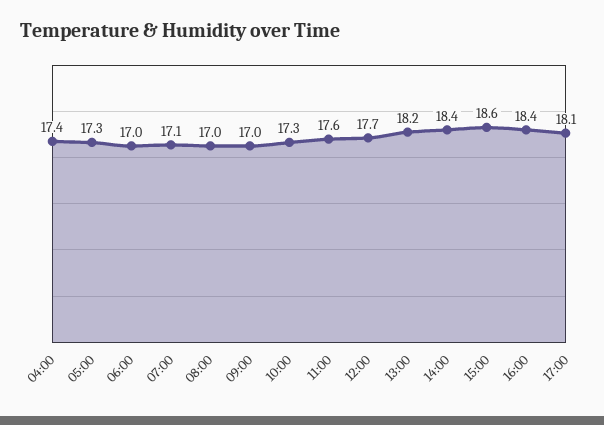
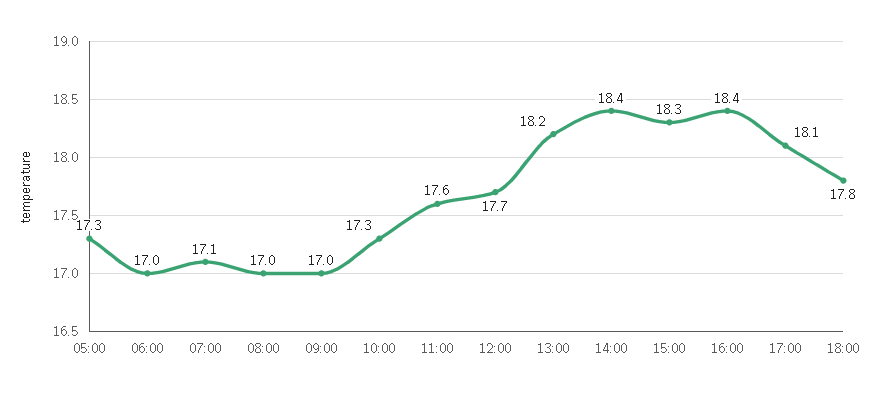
04:00: 17.4 -> none
15:00: 18.6 -> 18.3
18:00: none -> 17.8

